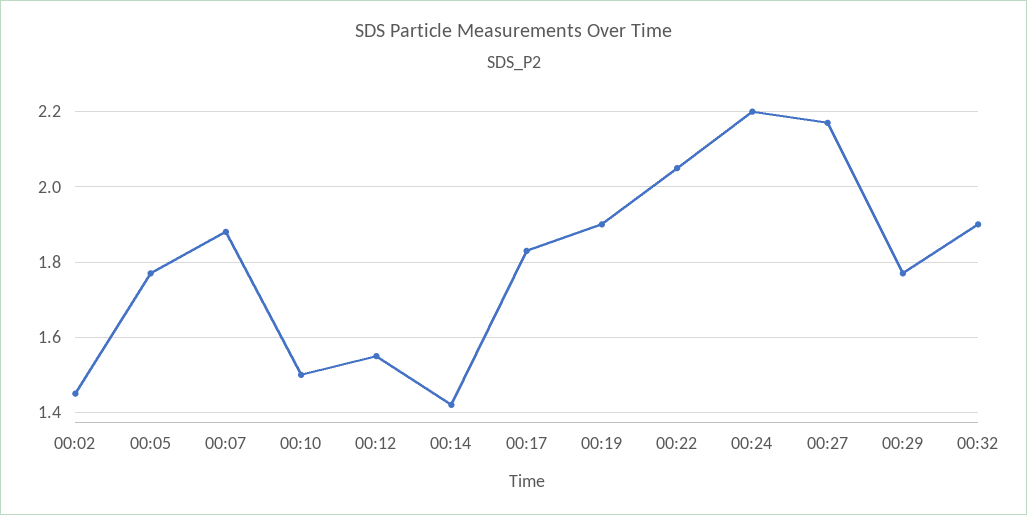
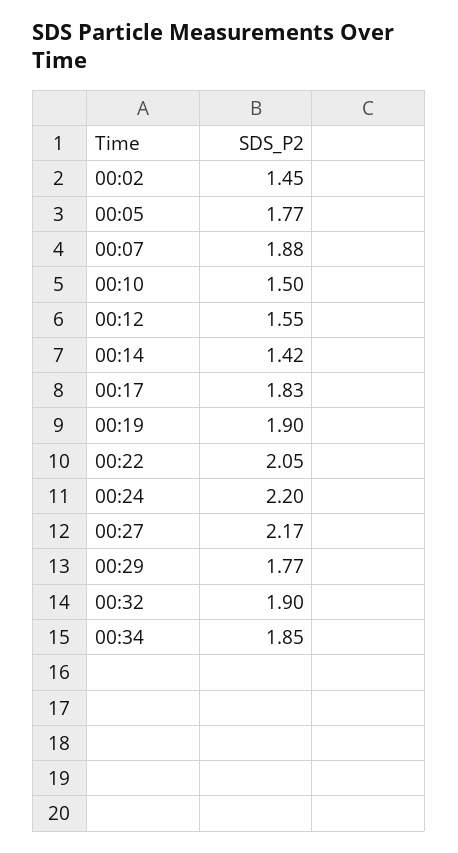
00:34: none -> 1.85

